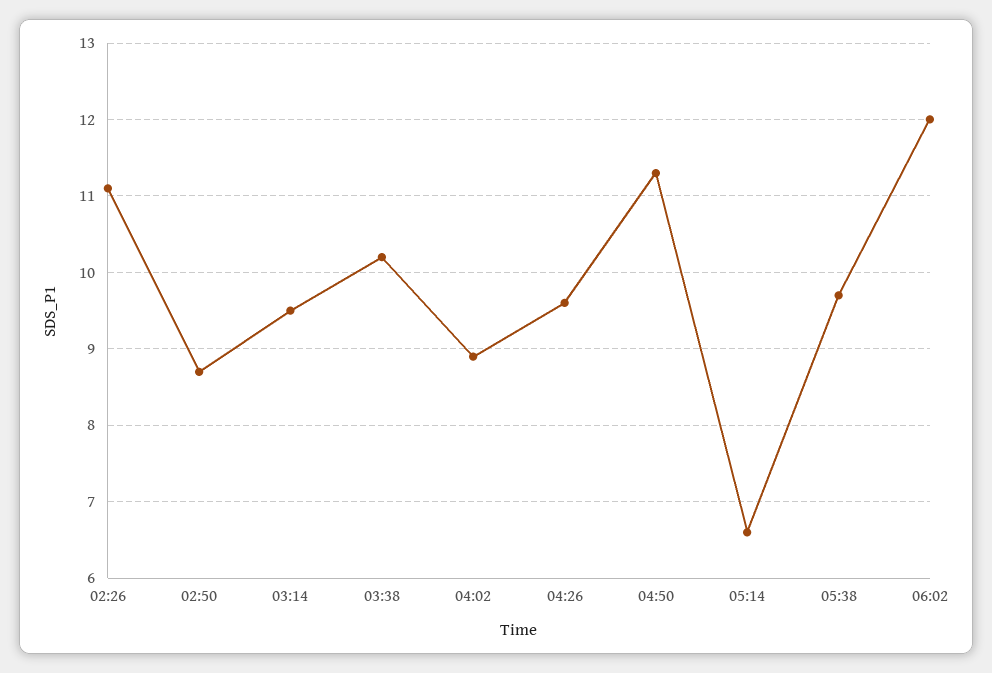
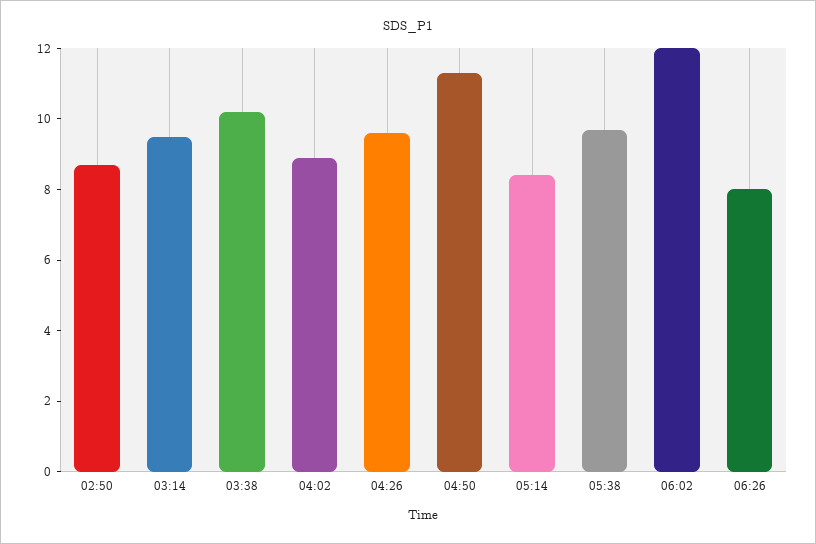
02:26: 11.1 -> none
05:14: 6.6 -> 8.5
06:26: none -> 8

